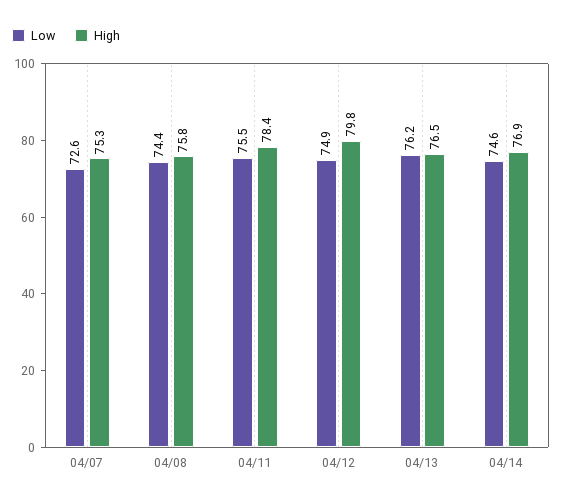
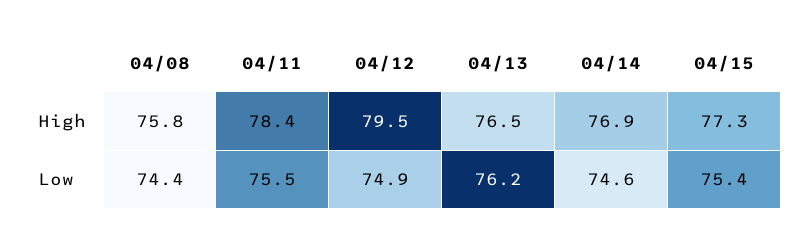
Low, 04/07: 72.6 -> none
High, 04/07: 75.3 -> none
High, 04/12: 79.8 -> 79.5
High, 04/15: none -> 77.3
Low, 04/15: none -> 75.4

